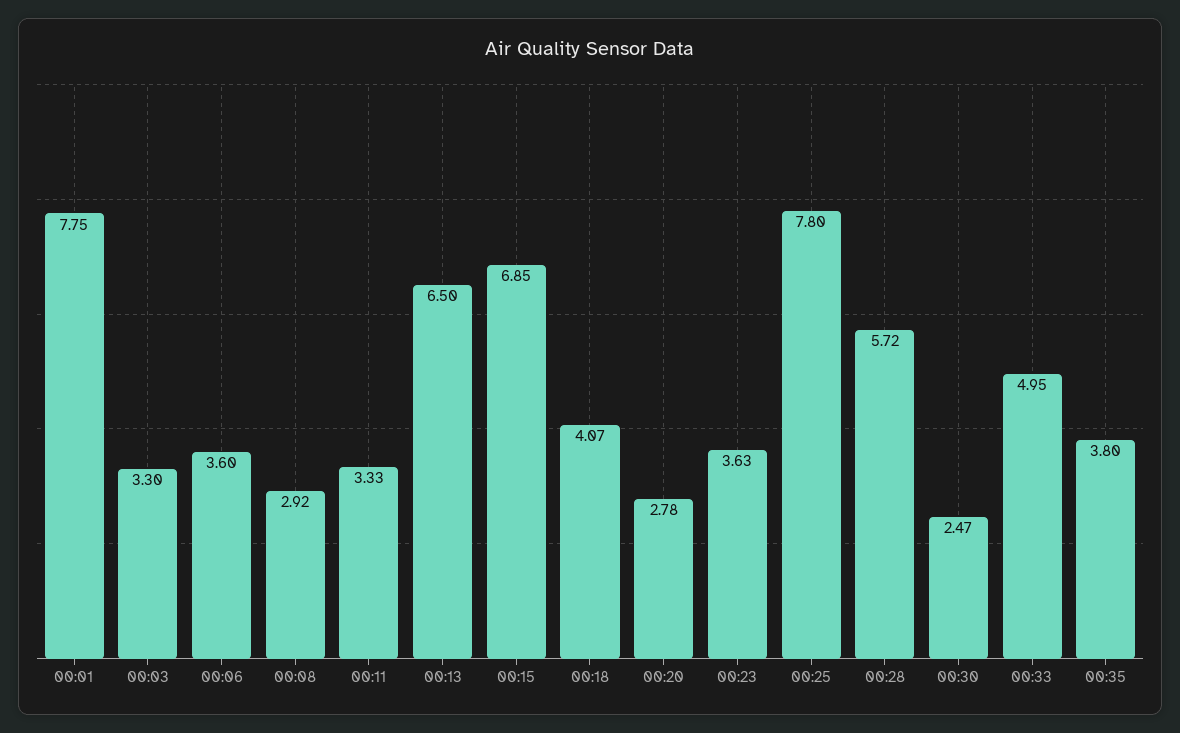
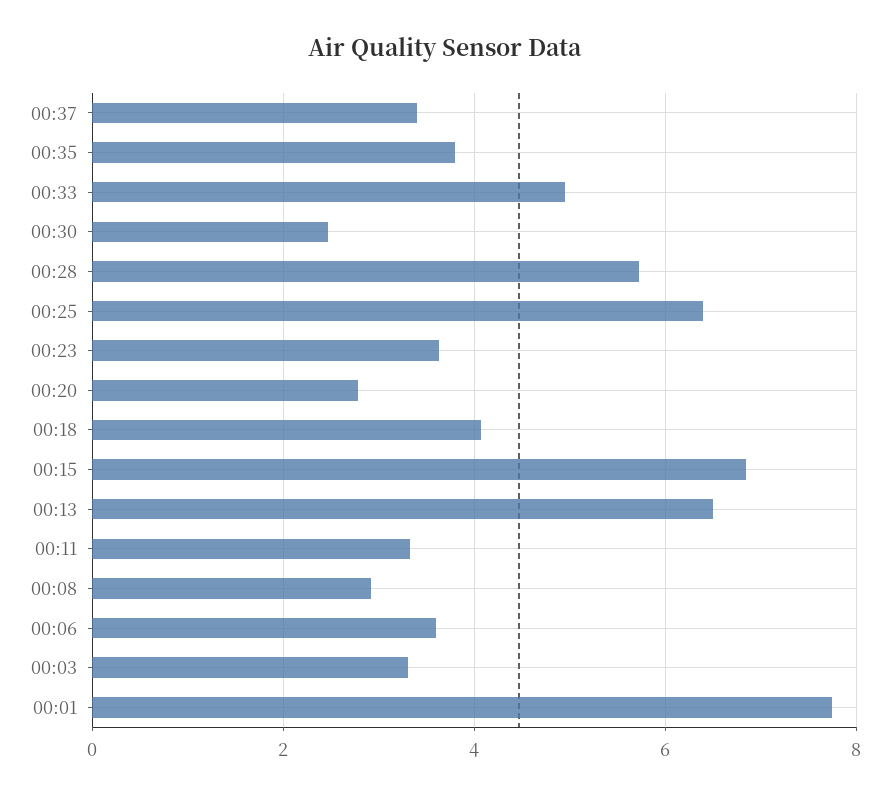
00:25: 7.8 -> 6.4
00:37: none -> 3.4

